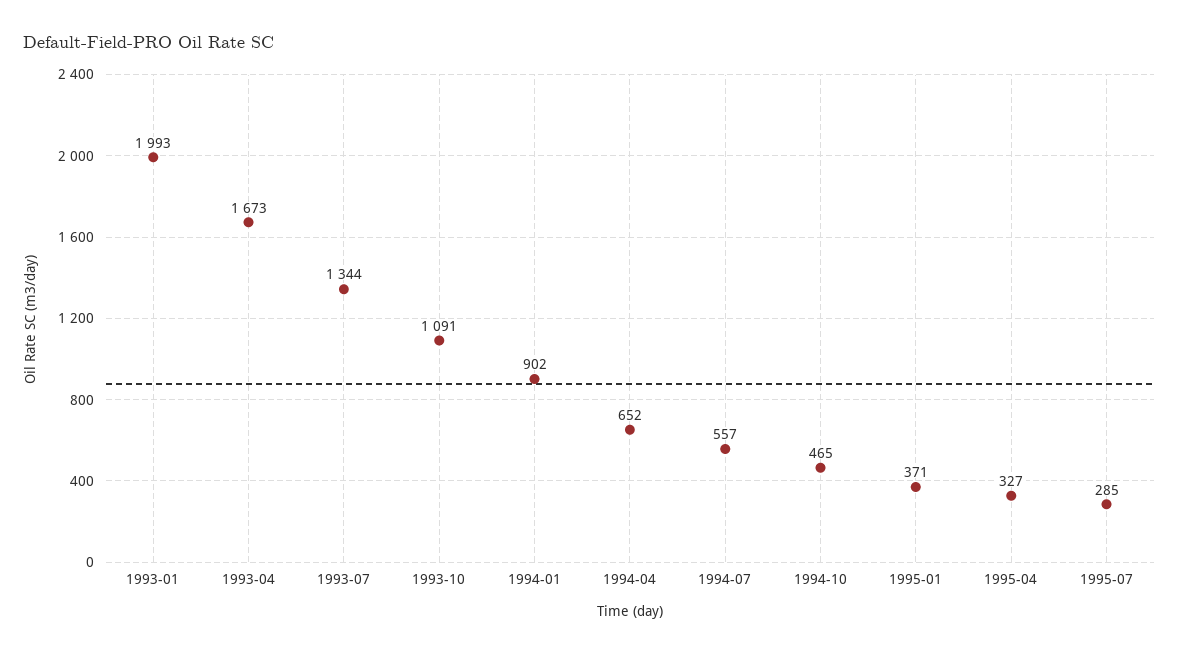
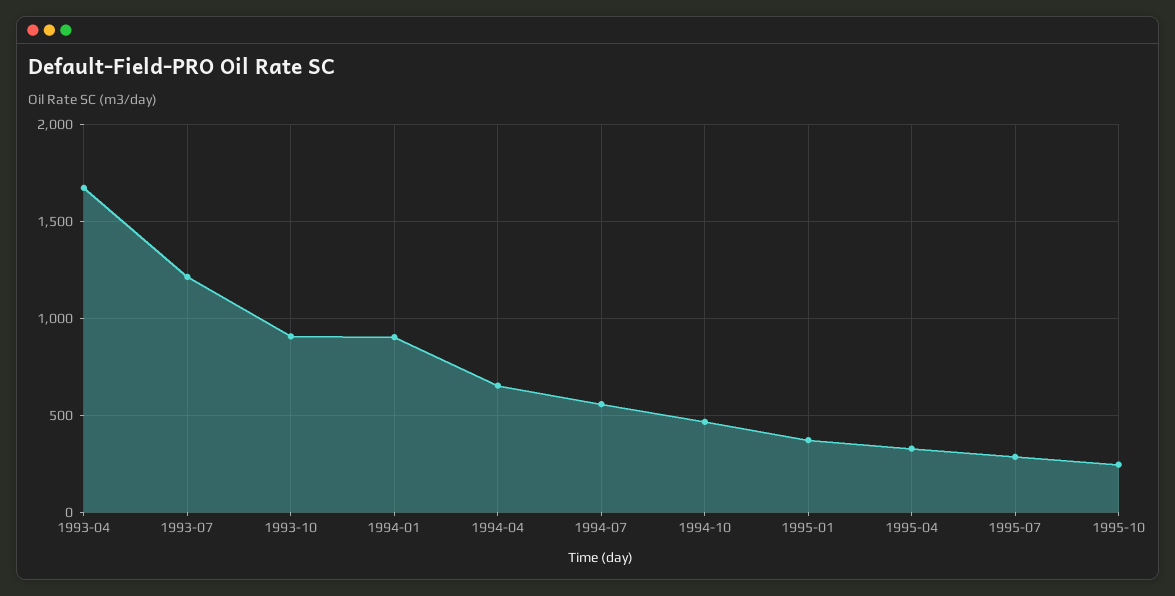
1993-01: 1993 -> none
1993-07: 1344 -> 1200
1993-10: 1091 -> 900
1995-10: none -> 250

